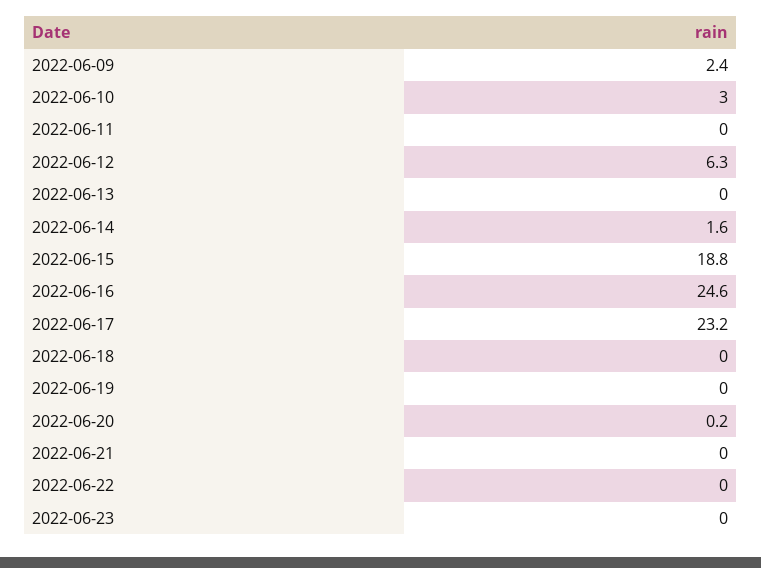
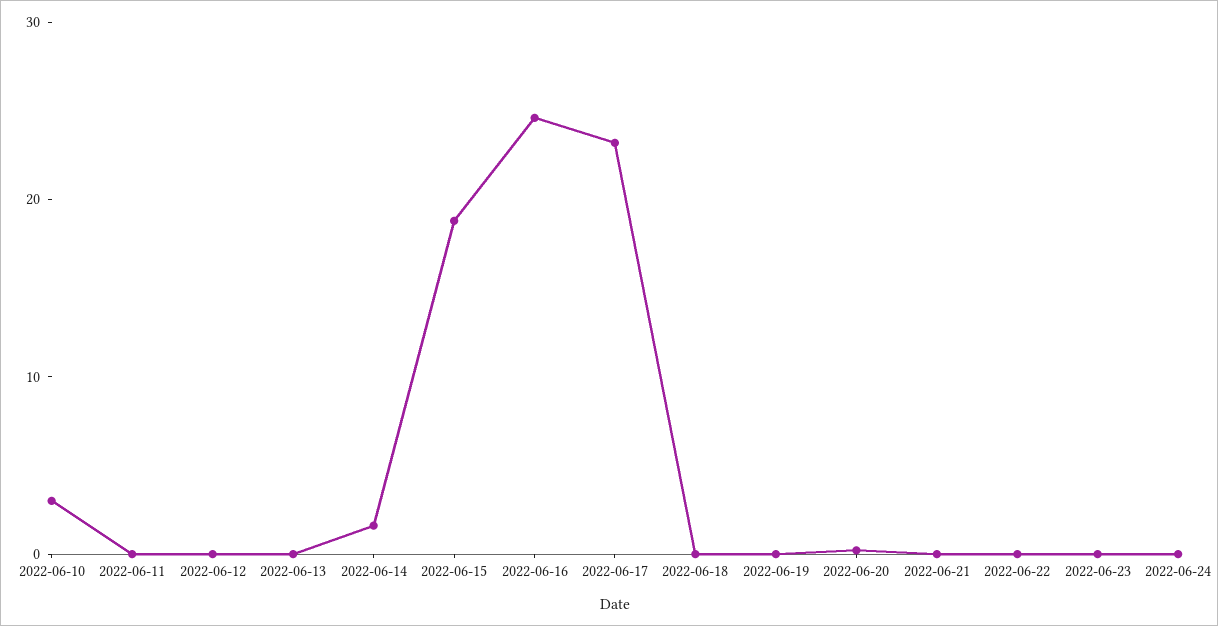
2022-06-09: 2.4 -> none
2022-06-12: 6.3 -> 0
2022-06-24: none -> 0

